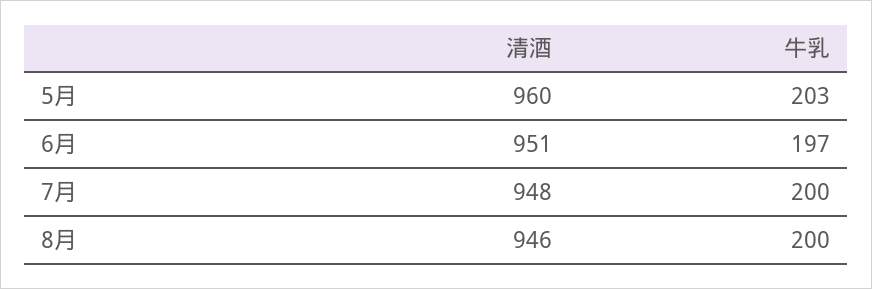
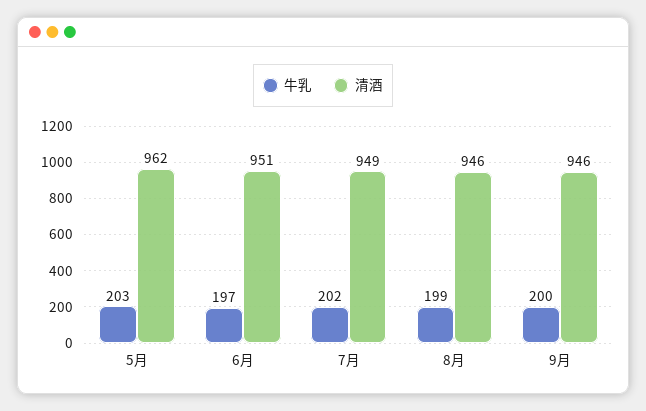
清酒, 5月: 960 -> 962
清酒, 7月: 948 -> 949
牛乳, 7月: 200 -> 202
牛乳, 8月: 200 -> 199
牛乳, 9月: none -> 200
清酒, 9月: none -> 946

